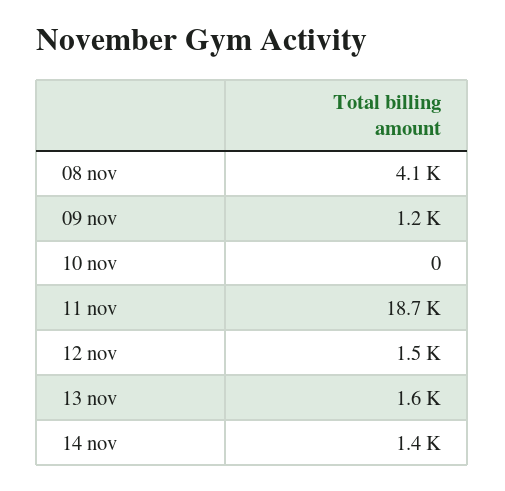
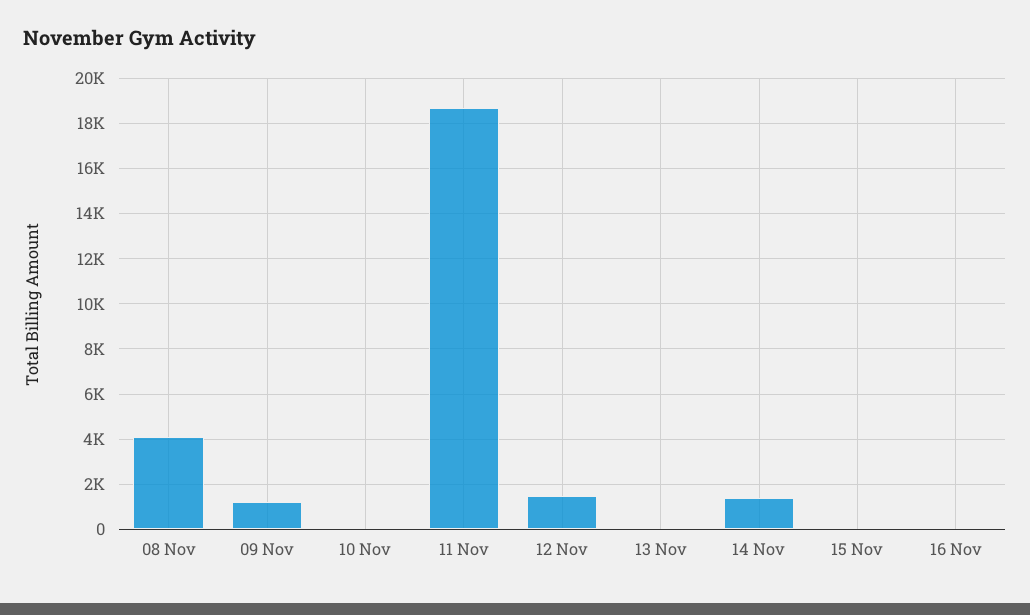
13 nov: 1600 -> 0
15 Nov: none -> 0
16 Nov: none -> 0

